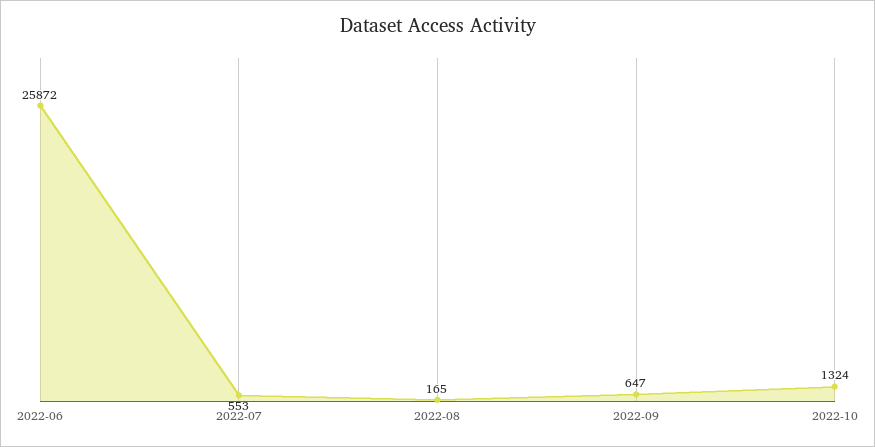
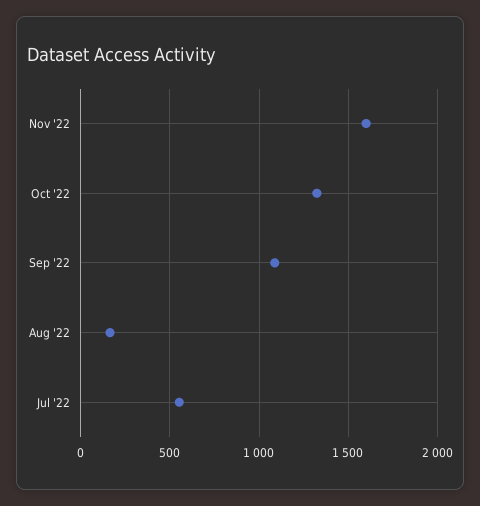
2022-06: 25872 -> none
2022-09: 647 -> 1100
Nov '22: none -> 1600

